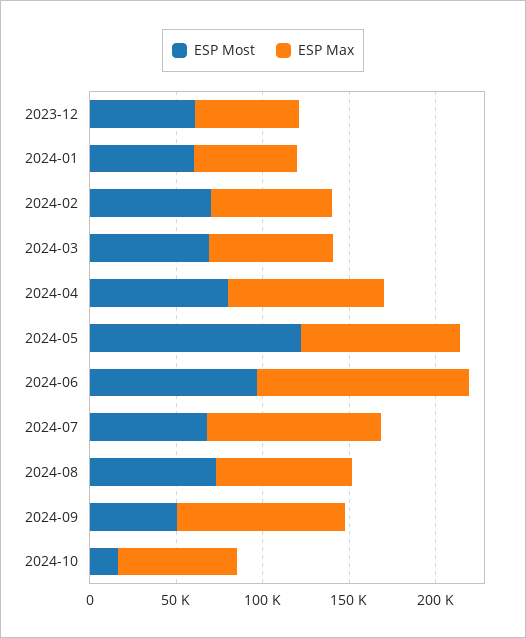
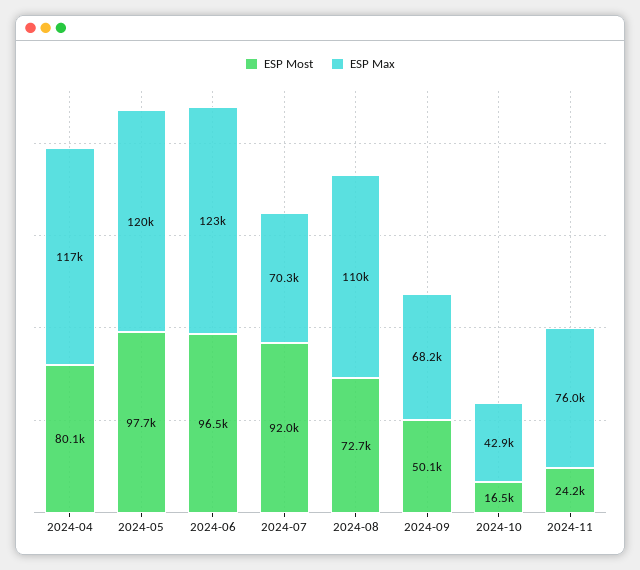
ESP Most, 2023-12: 60000 -> none
ESP Max, 2023-12: 60000 -> none
ESP Most, 2024-01: 60000 -> none
ESP Max, 2024-01: 60000 -> none
ESP Most, 2024-02: 70000 -> none
ESP Max, 2024-02: 70000 -> none
ESP Most, 2024-03: 70000 -> none
ESP Max, 2024-03: 70000 -> none
ESP Max, 2024-04: 90000 -> 117000
ESP Most, 2024-05: 120000 -> 97700
ESP Max, 2024-05: 90000 -> 120000
ESP Most, 2024-07: 70000 -> 92000
ESP Max, 2024-07: 100000 -> 70300
ESP Max, 2024-08: 80000 -> 110000
ESP Max, 2024-09: 100000 -> 68200
ESP Max, 2024-10: 70000 -> 42900
ESP Most, 2024-11: none -> 24200
ESP Max, 2024-11: none -> 76000

